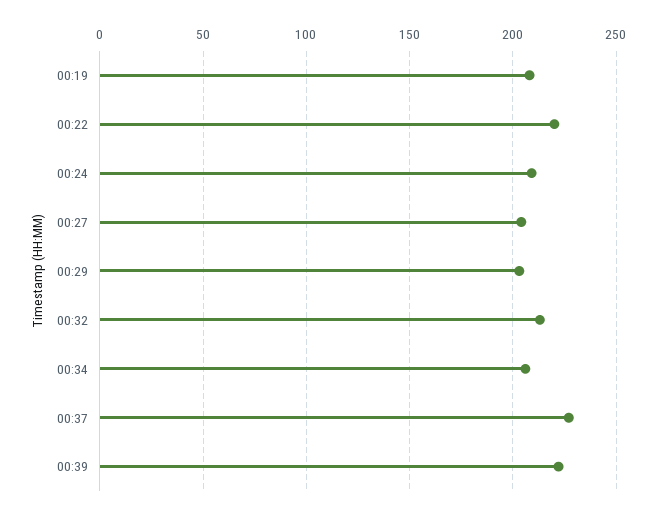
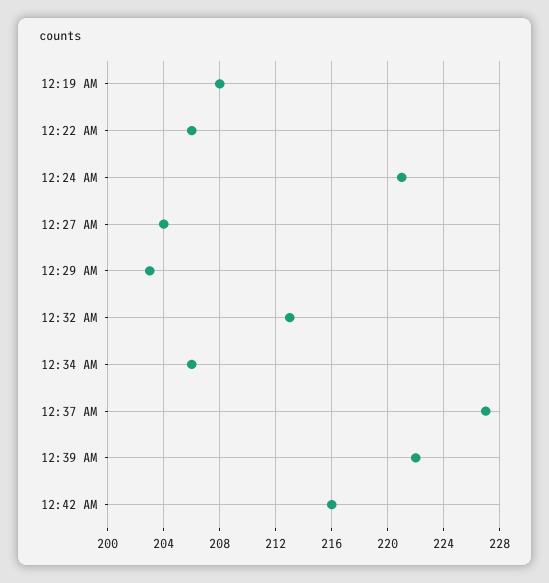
00:22: 220 -> 206
00:24: 210 -> 221
12:42 AM: none -> 216

